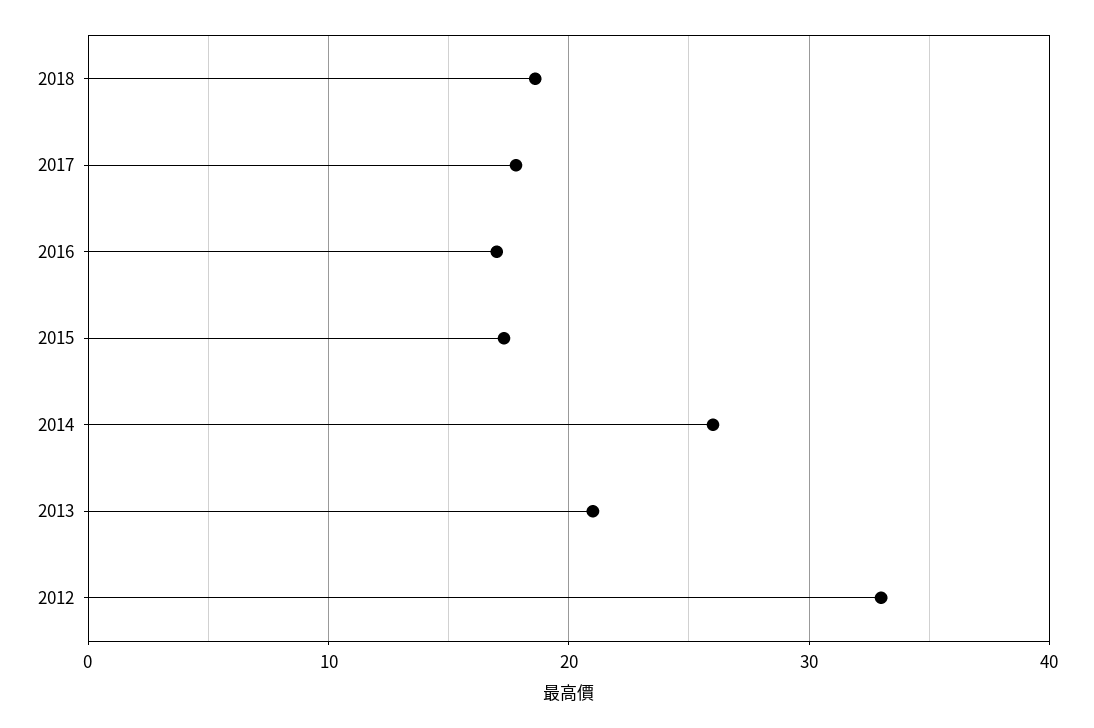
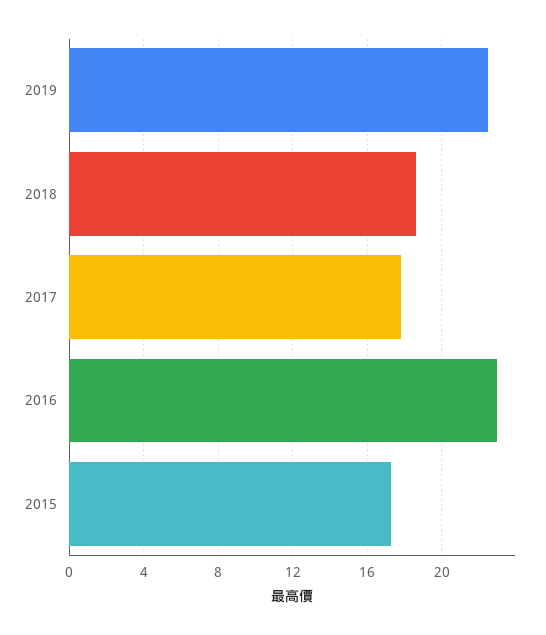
2016: 17 -> 23
2014: 26 -> none
2013: 21 -> none
2012: 33 -> none
2019: none -> 22.5

